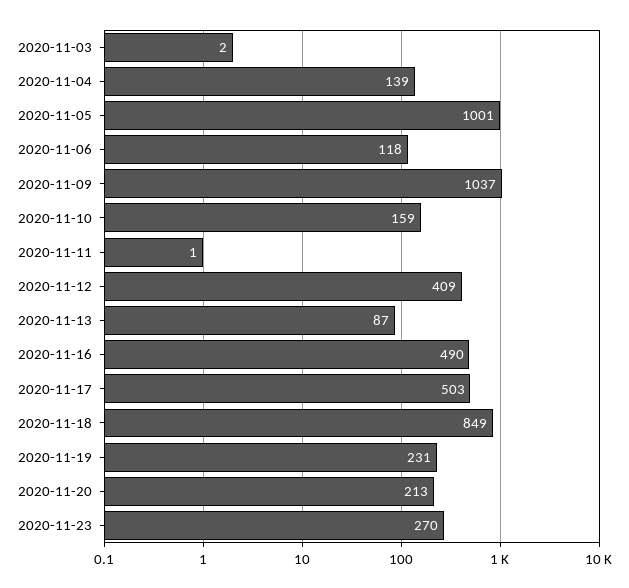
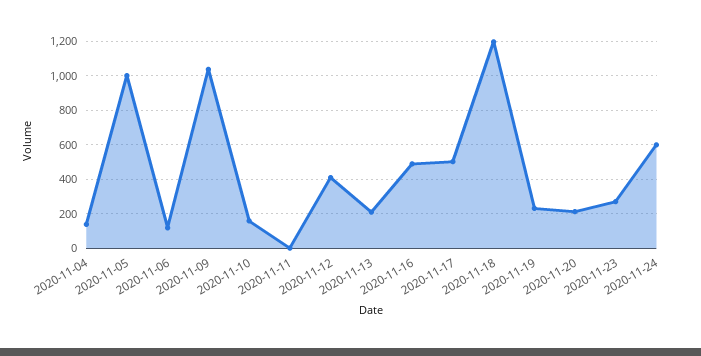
2020-11-03: 2 -> none
2020-11-13: 87 -> 200
2020-11-18: 849 -> 1200
2020-11-24: none -> 600

